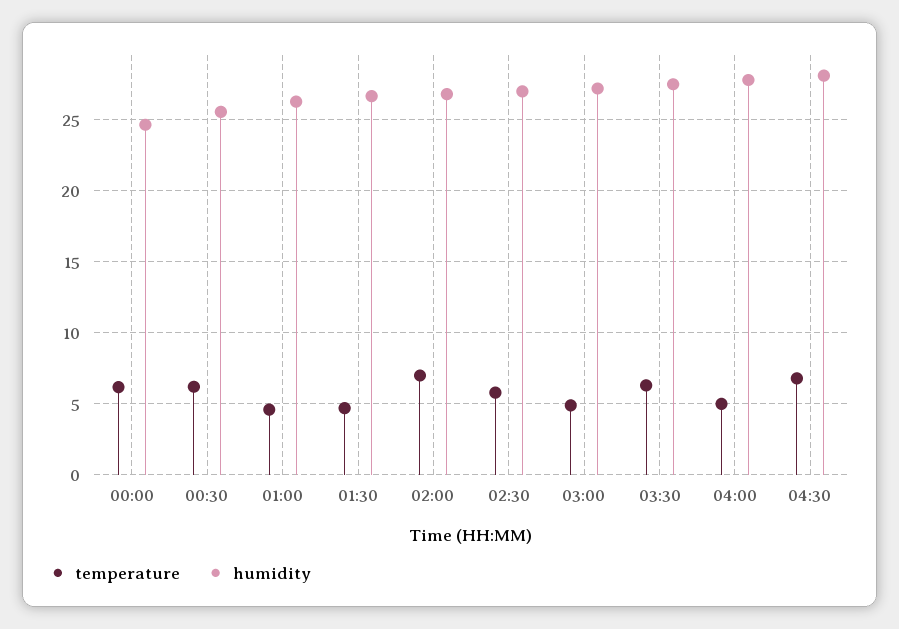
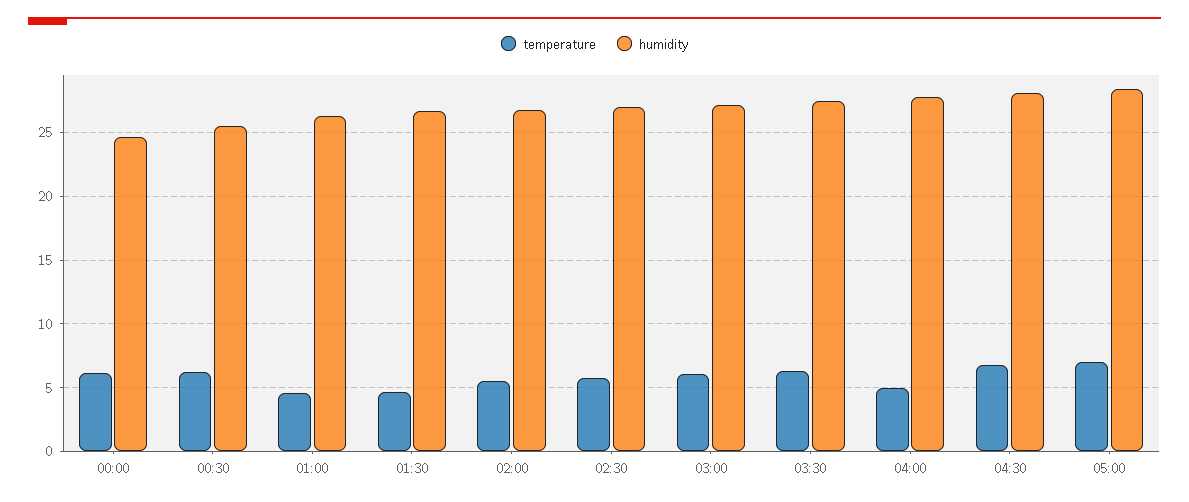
temperature, 02:00: 7 -> 5.5
temperature, 03:00: 5 -> 6
temperature, 05:00: none -> 7
humidity, 05:00: none -> 28.5

